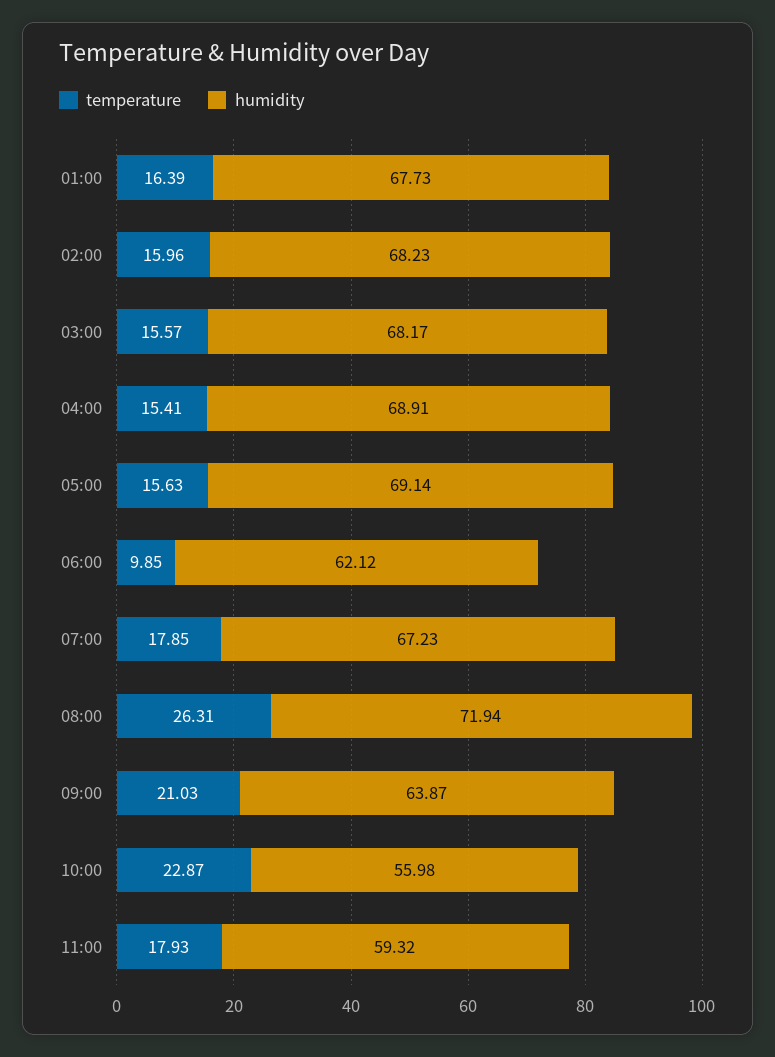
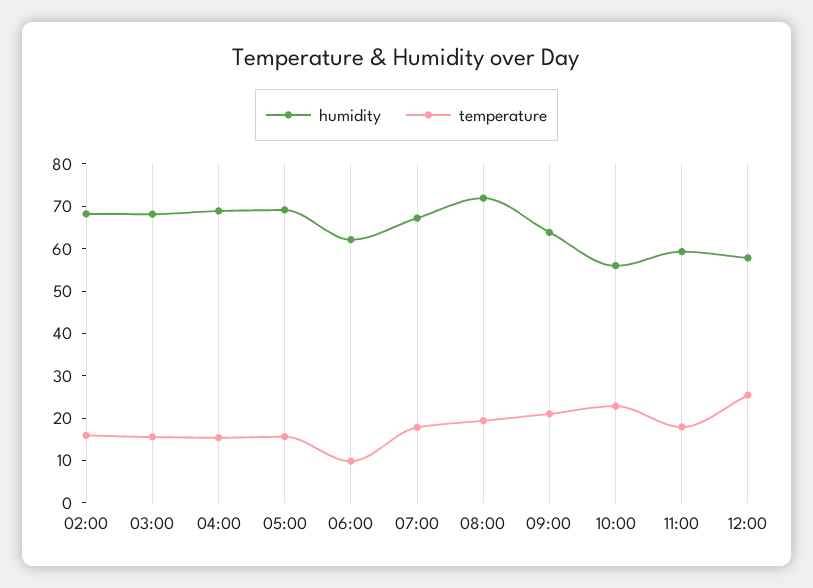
temperature, 01:00: 16.39 -> none
humidity, 01:00: 67.73 -> none
temperature, 08:00: 26.31 -> 20
humidity, 12:00: none -> 58
temperature, 12:00: none -> 26

